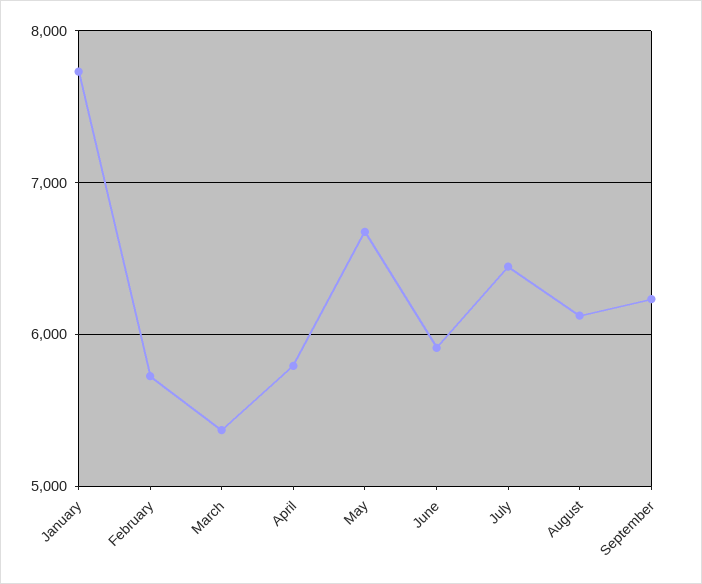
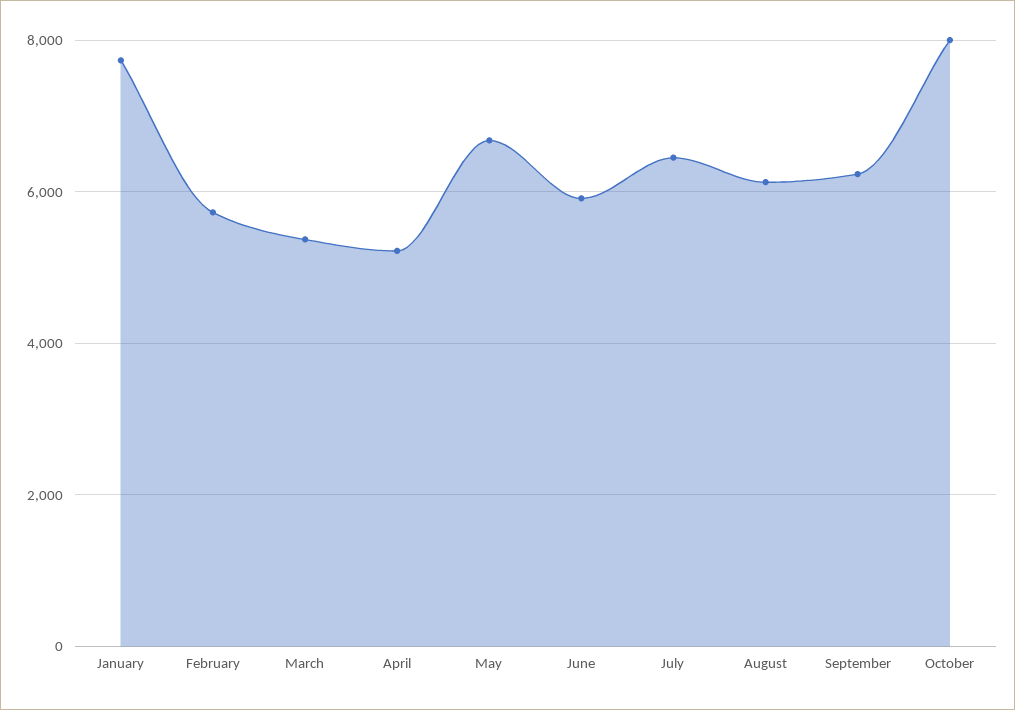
April: 5800 -> 5200
October: none -> 8000

